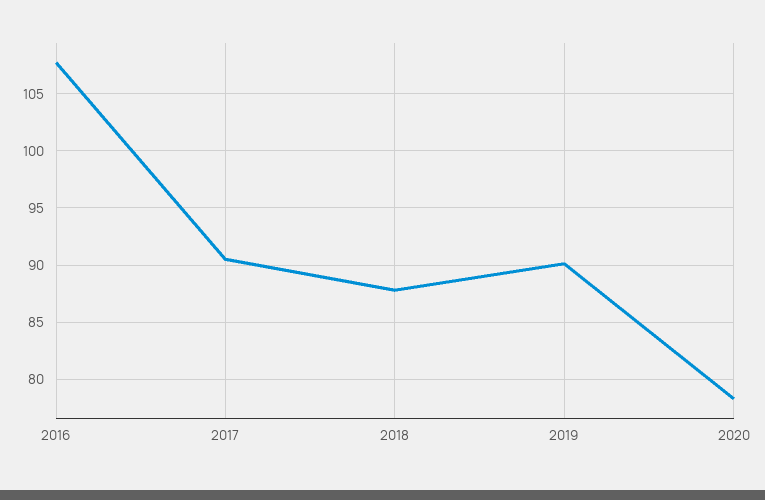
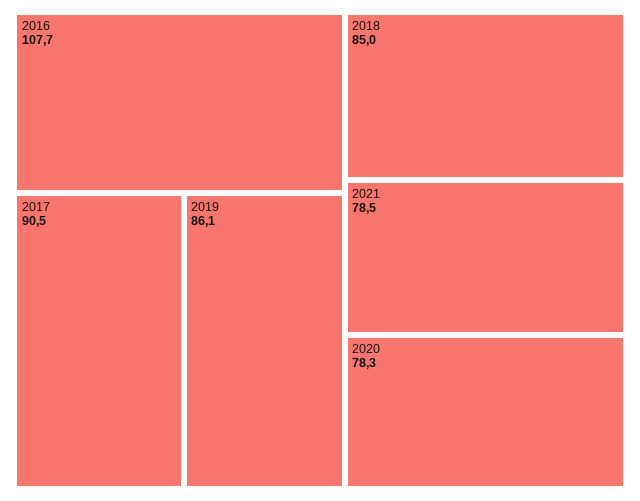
2018: 88 -> 85
2019: 90 -> 86.1
2021: none -> 78.5

